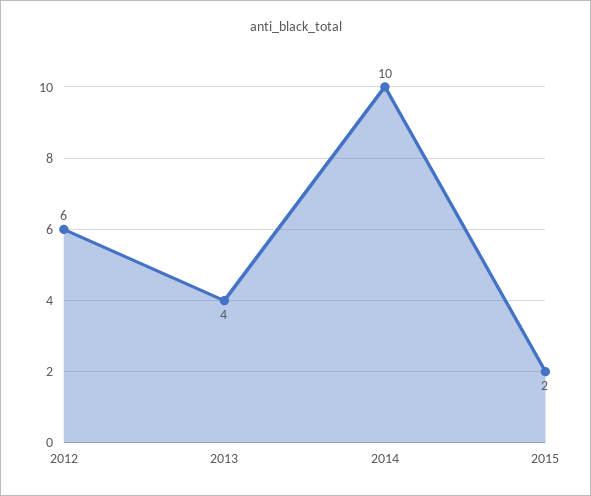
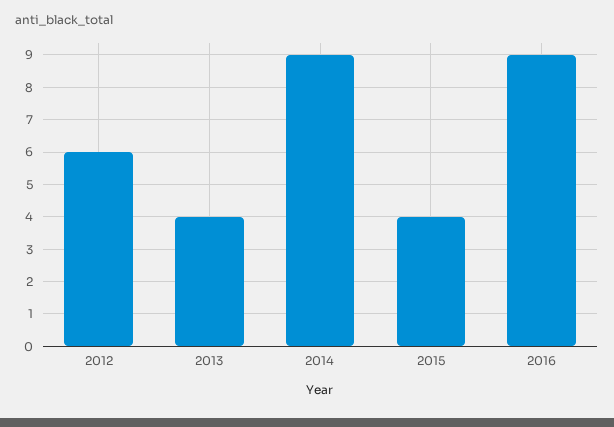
2014: 10 -> 9
2015: 2 -> 4
2016: none -> 9

